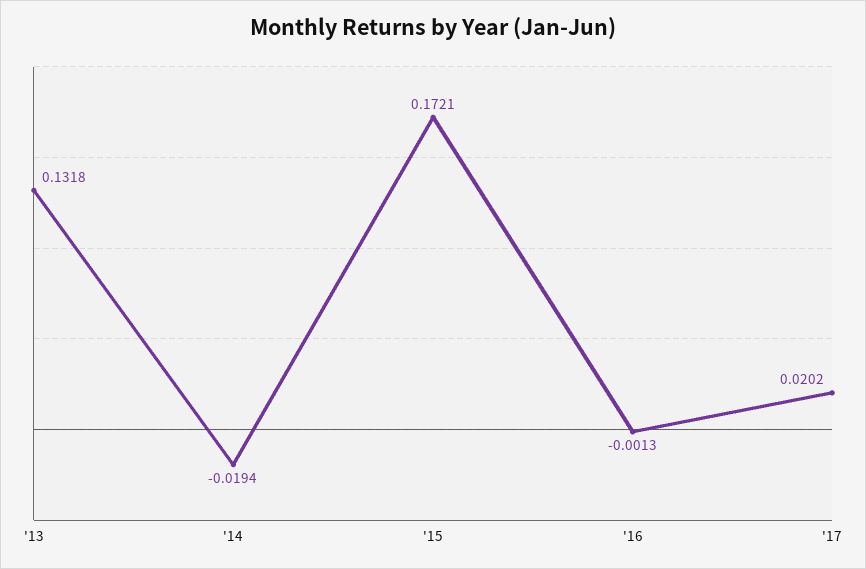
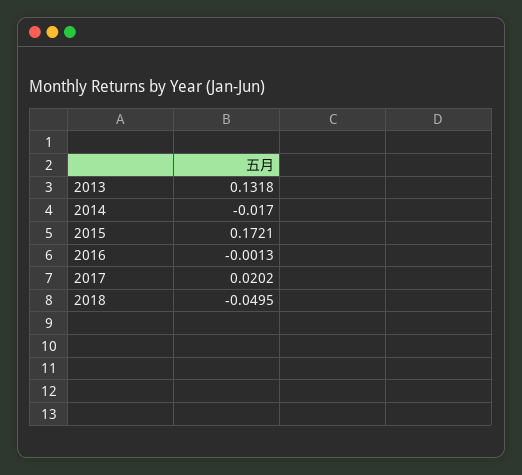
'14: -0.0194 -> -0.017
2018: none -> -0.0495

